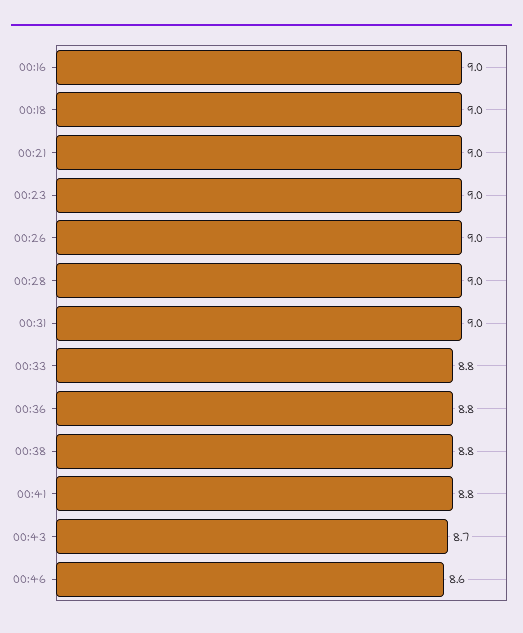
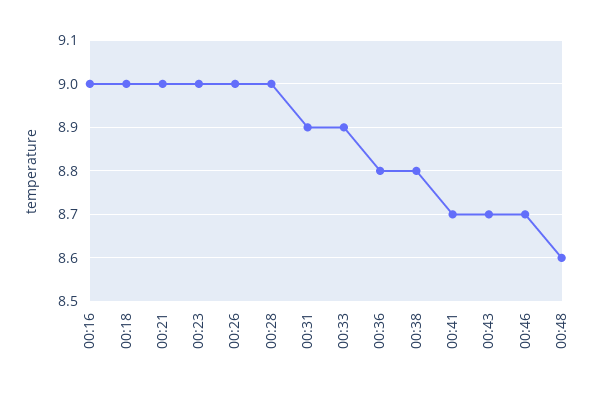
00:31: 9 -> 8.9
00:33: 8.8 -> 8.9
00:41: 8.8 -> 8.7
00:46: 8.6 -> 8.7
00:48: none -> 8.6

